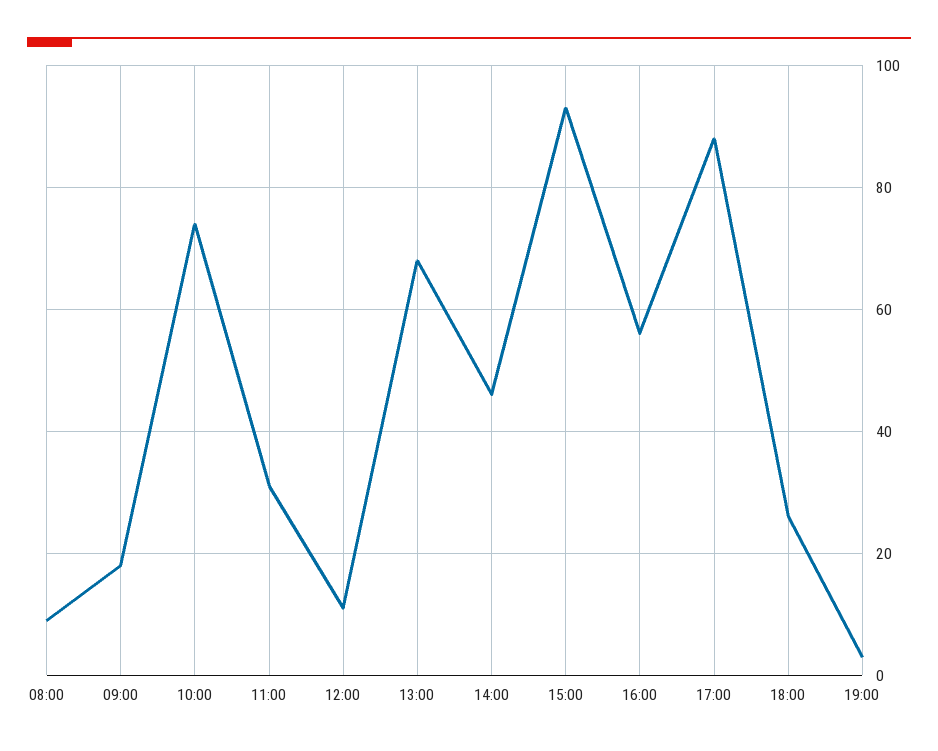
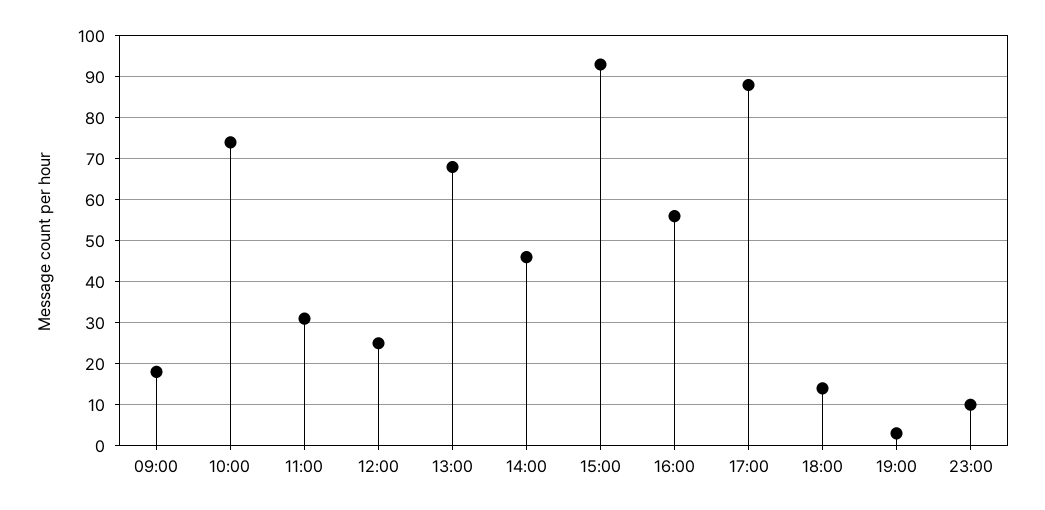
08:00: 10 -> none
12:00: 10 -> 25
18:00: 25 -> 15
23:00: none -> 10

